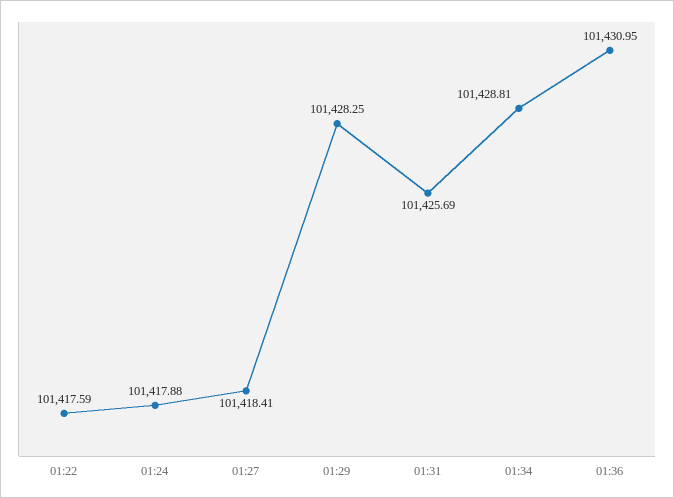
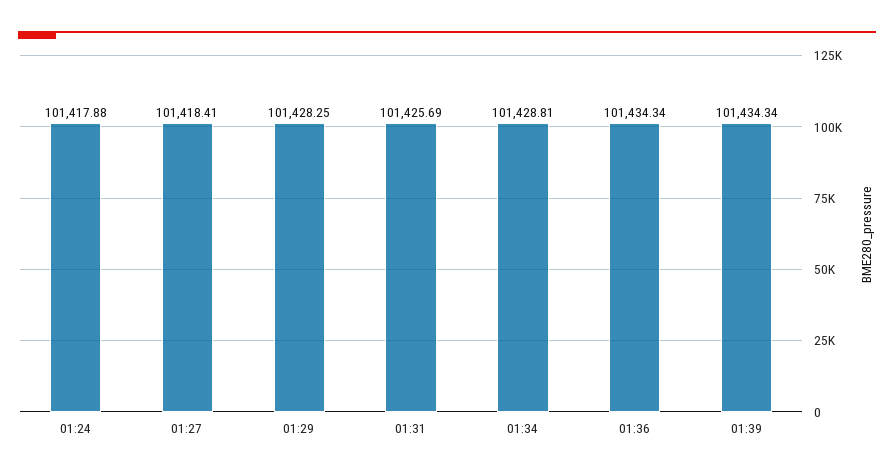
01:22: 101417.59 -> none
01:36: 101430.95 -> 101434.34
01:39: none -> 101434.34

